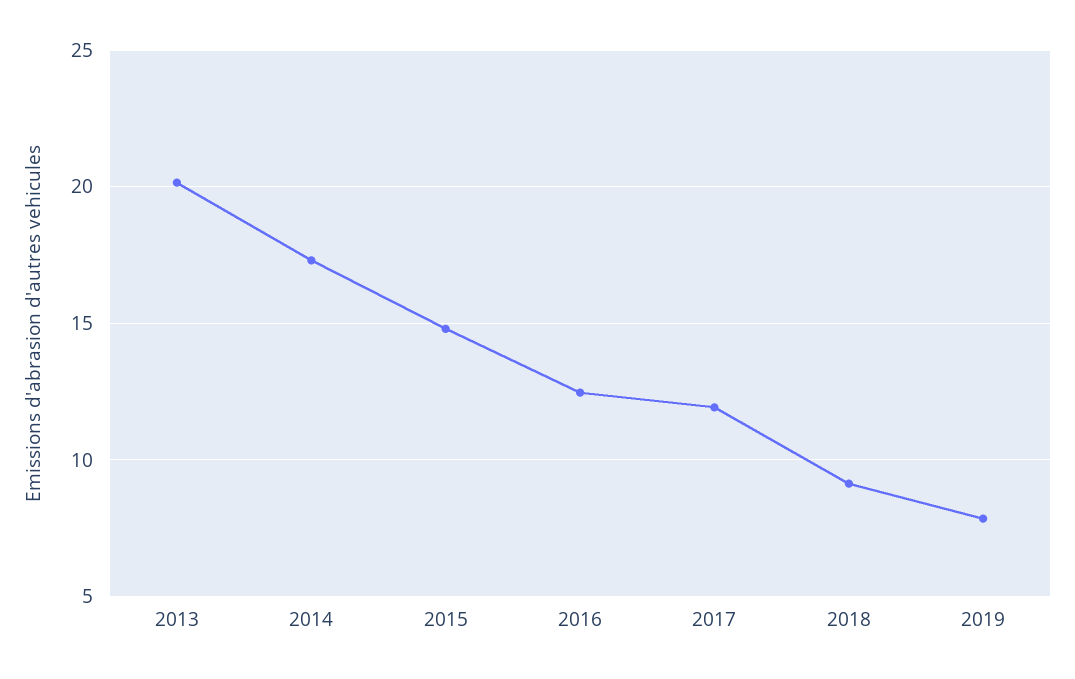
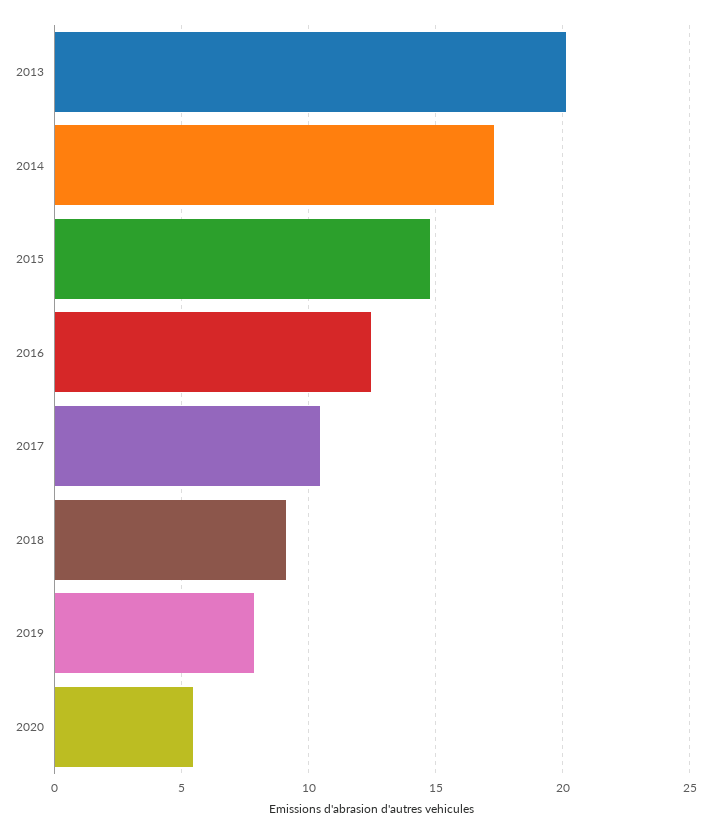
2017: 12 -> 10.5
2020: none -> 5.5

